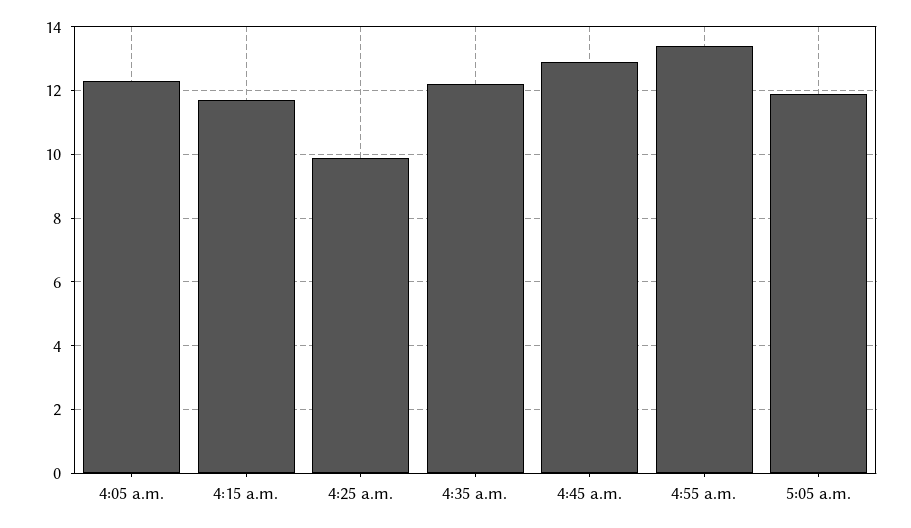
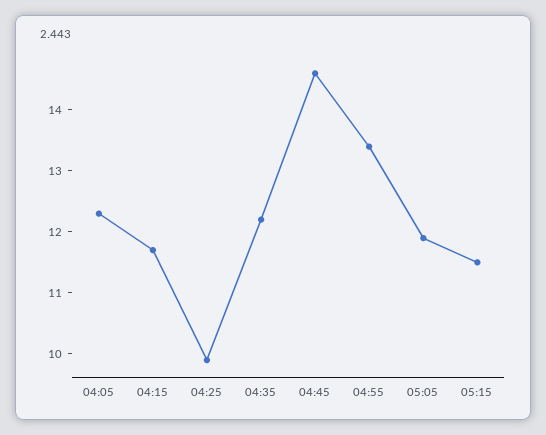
4:45 a.m.: 13 -> 14.5
05:15: none -> 11.5

